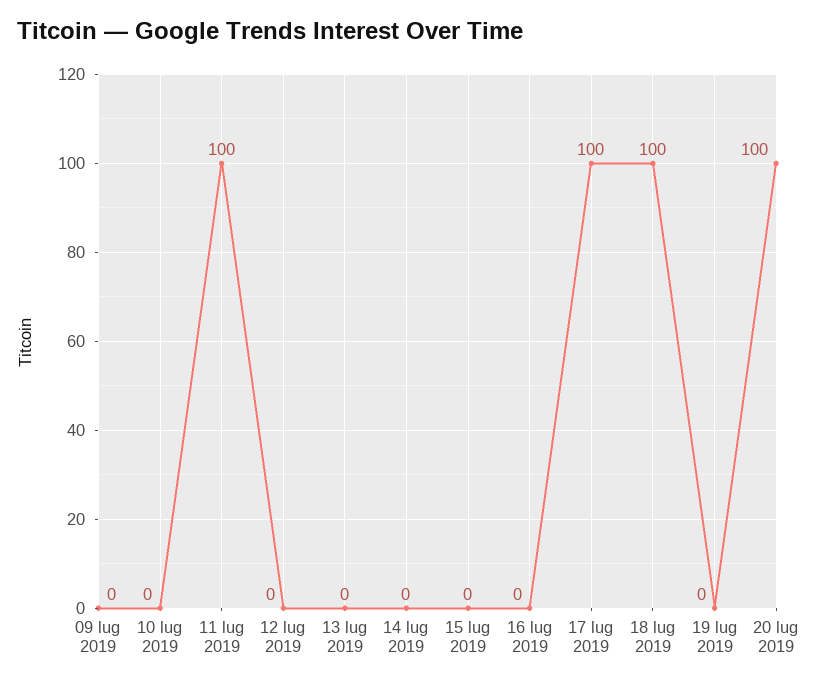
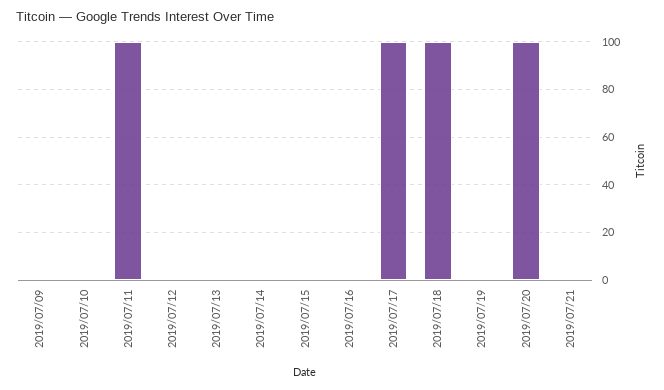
2019/07/21: none -> 0

